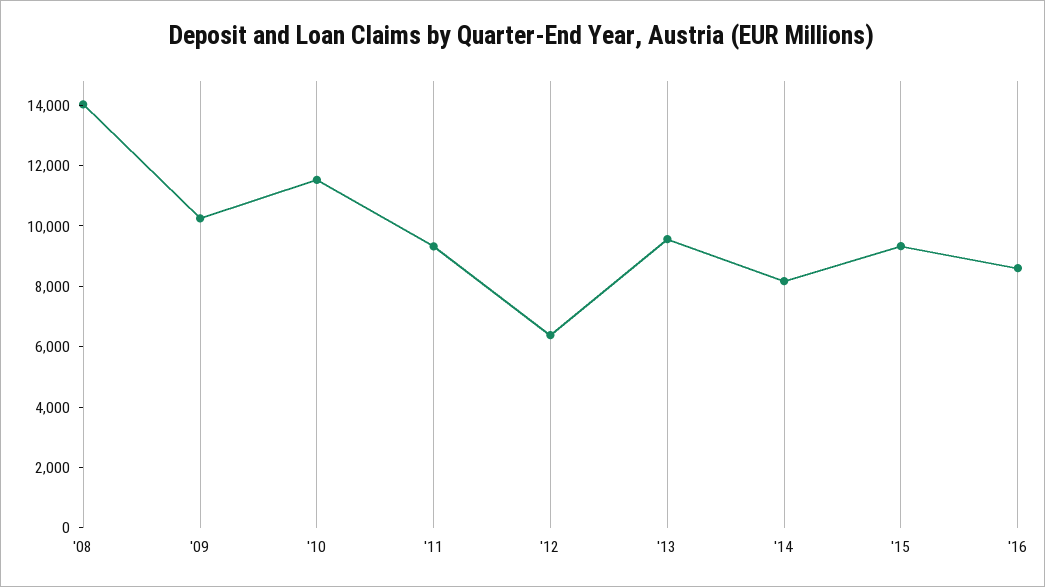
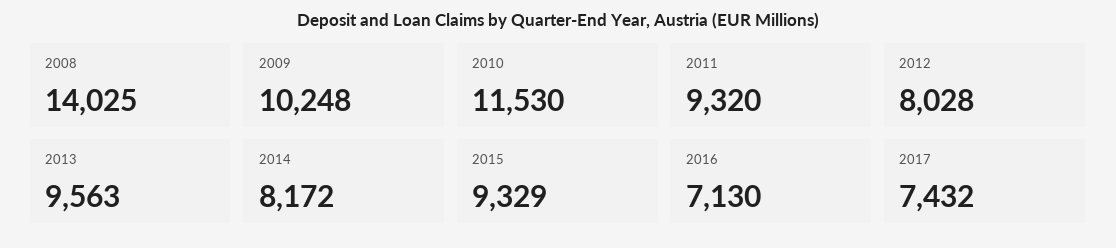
'12: 6500 -> 8028
'16: 8500 -> 7130
2017: none -> 7432

